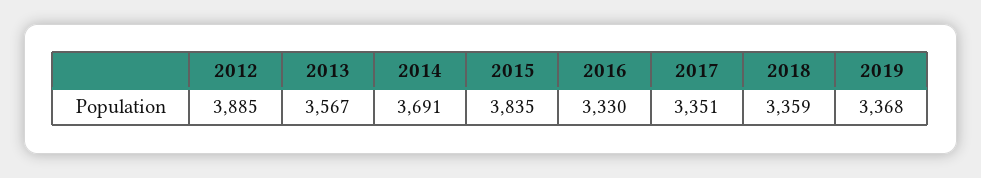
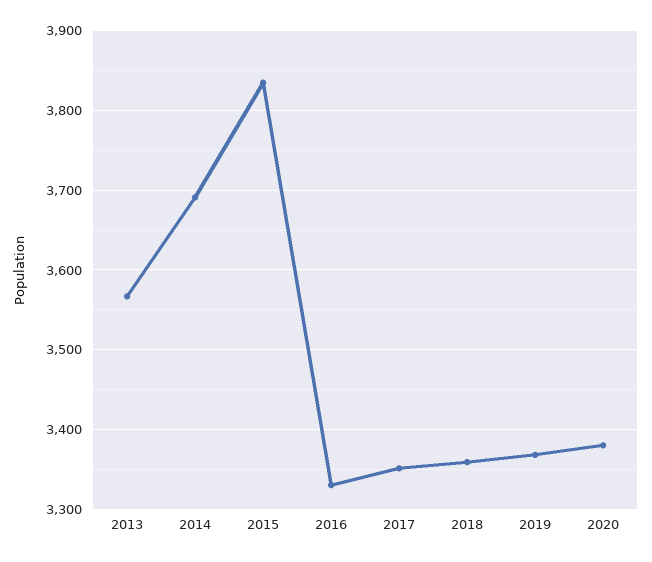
2012: 3885 -> none
2020: none -> 3380

